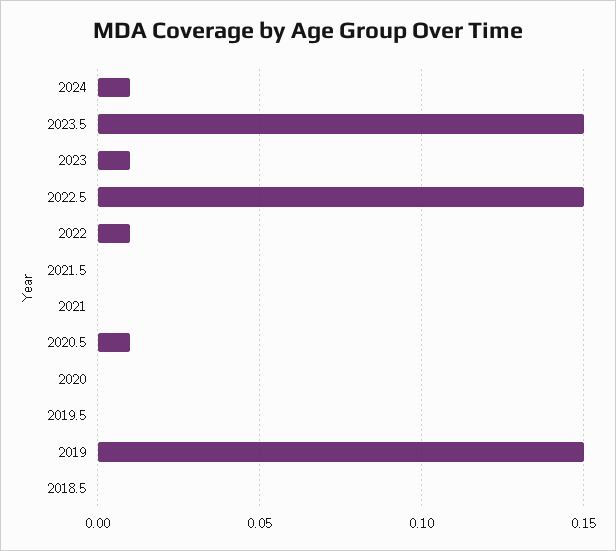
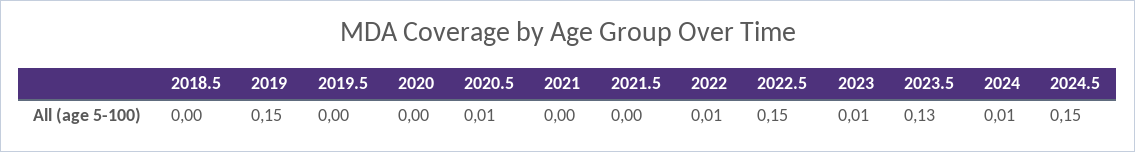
2023.5: 0.15 -> 0.13
2024.5: none -> 0.15

